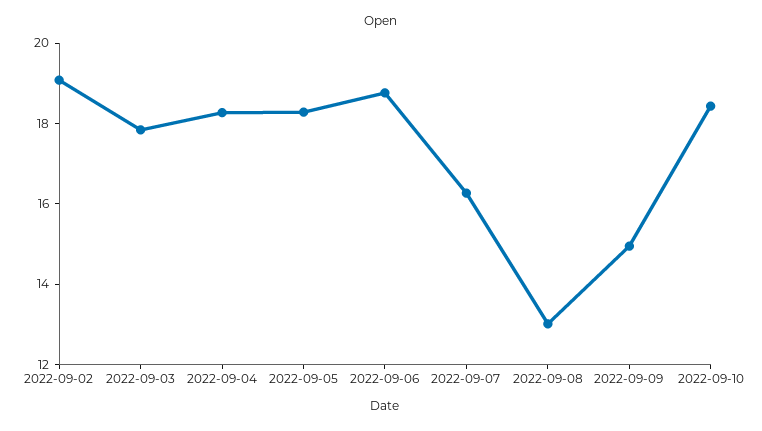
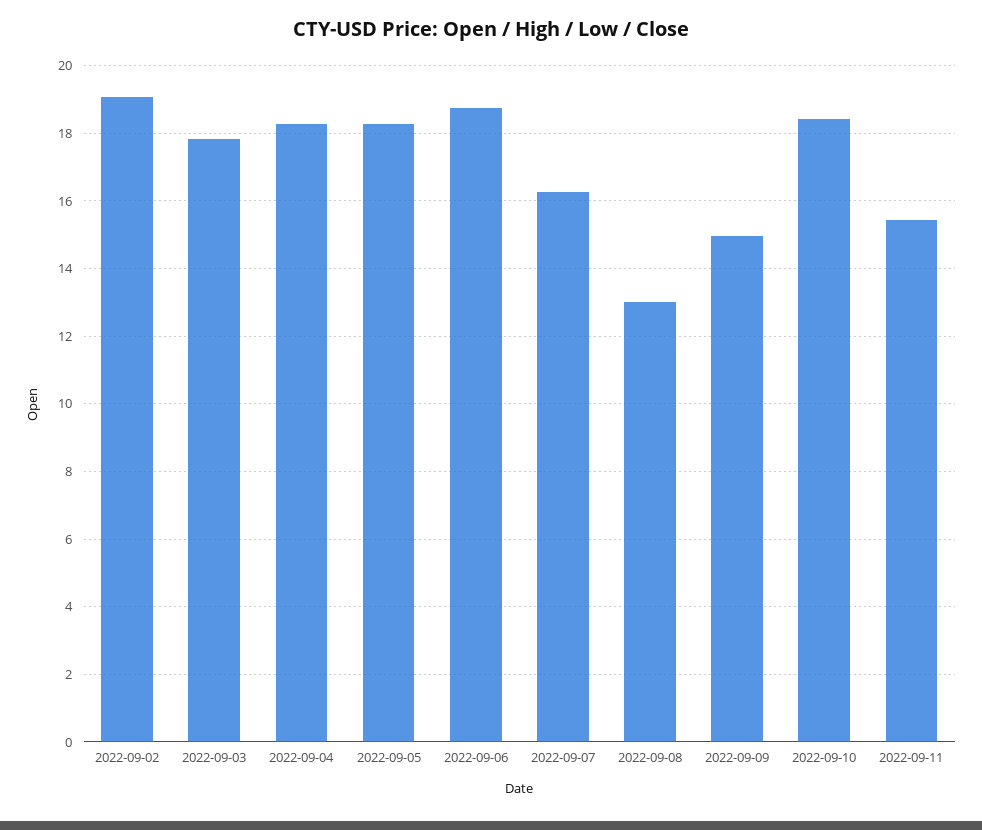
2022-09-11: none -> 15.4

